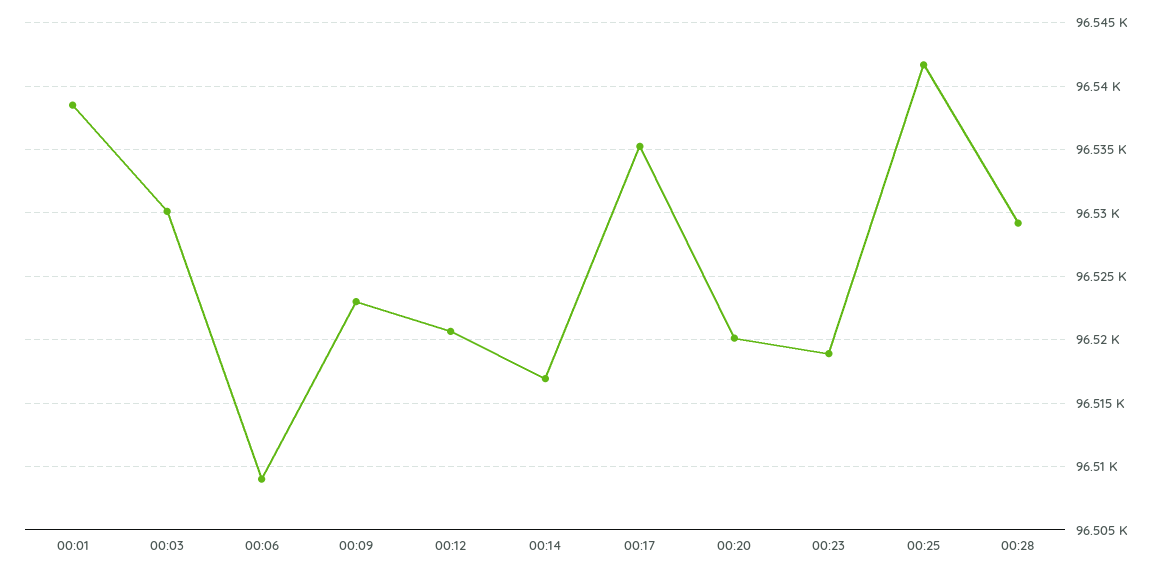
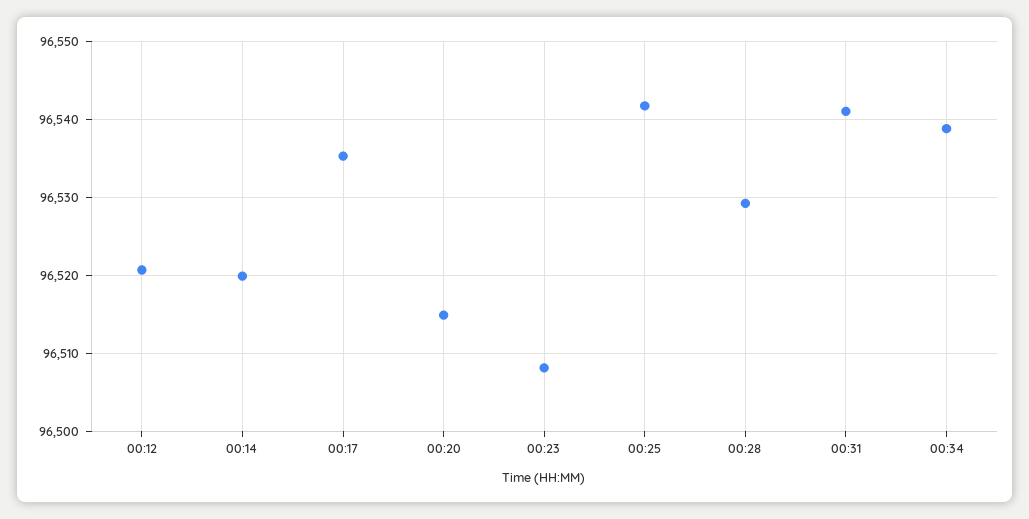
00:01: 96538.5 -> none
00:03: 96530 -> none
00:06: 96509 -> none
00:09: 96523 -> none
00:14: 96517 -> 96520
00:20: 96520 -> 96515
00:23: 96519 -> 96508
00:31: none -> 96541
00:34: none -> 96539

